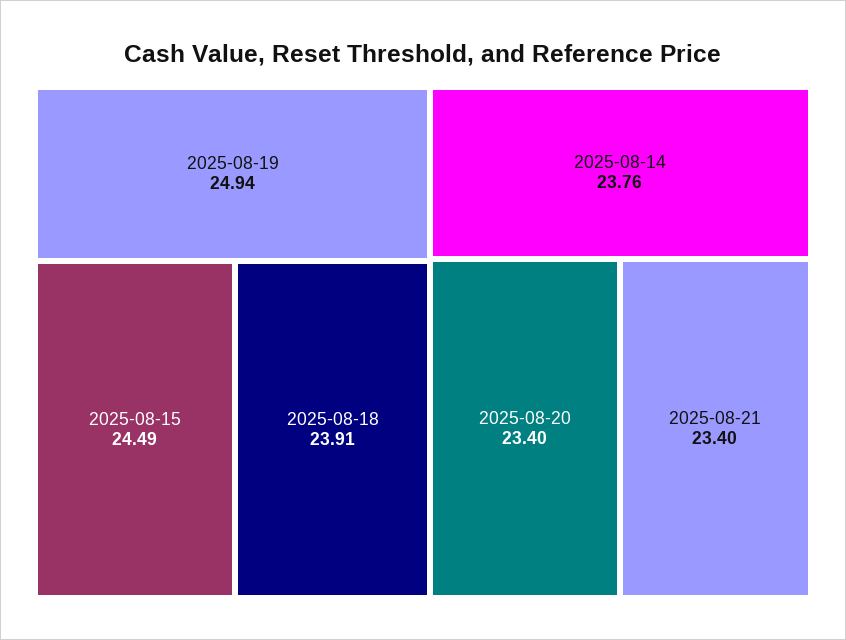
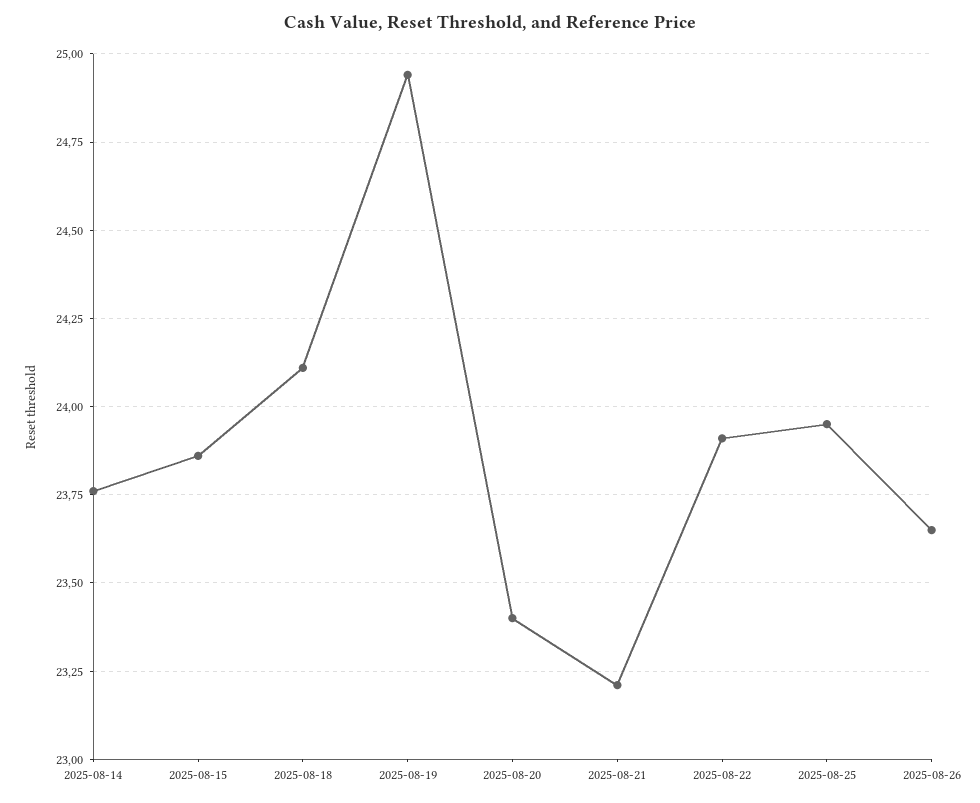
2025-08-15: 24.49 -> 23.85
2025-08-18: 23.91 -> 24.1
2025-08-21: 23.4 -> 23.2
2025-08-22: none -> 23.9
2025-08-25: none -> 23.95
2025-08-26: none -> 23.65

